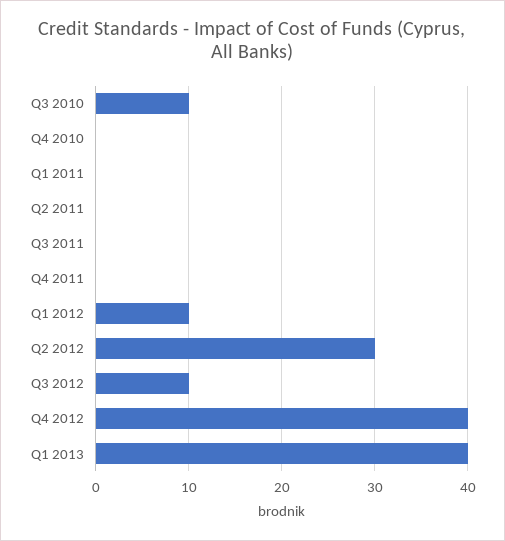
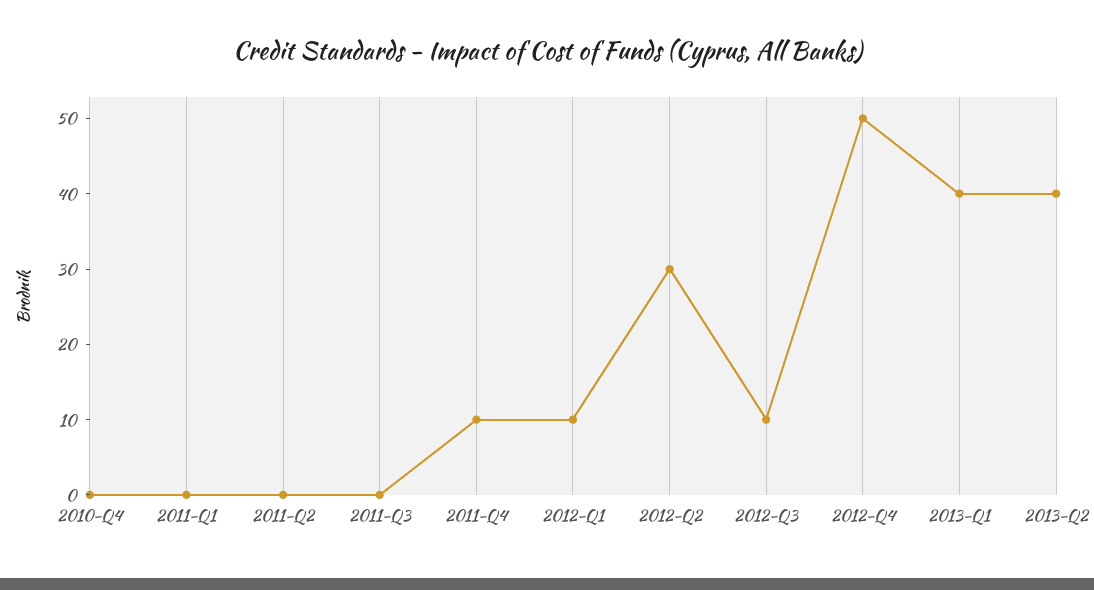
Q3 2010: 10 -> none
Q4 2011: 0 -> 10
Q4 2012: 40 -> 50
2013-Q2: none -> 40

